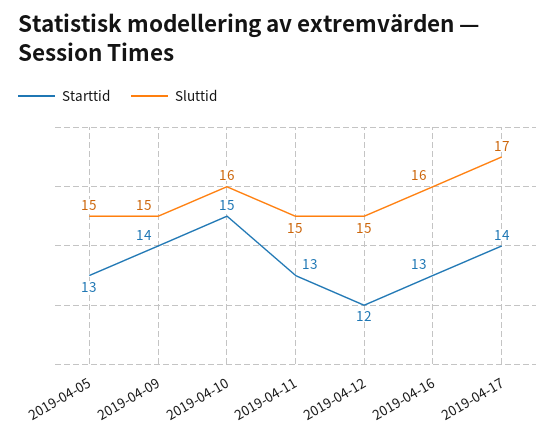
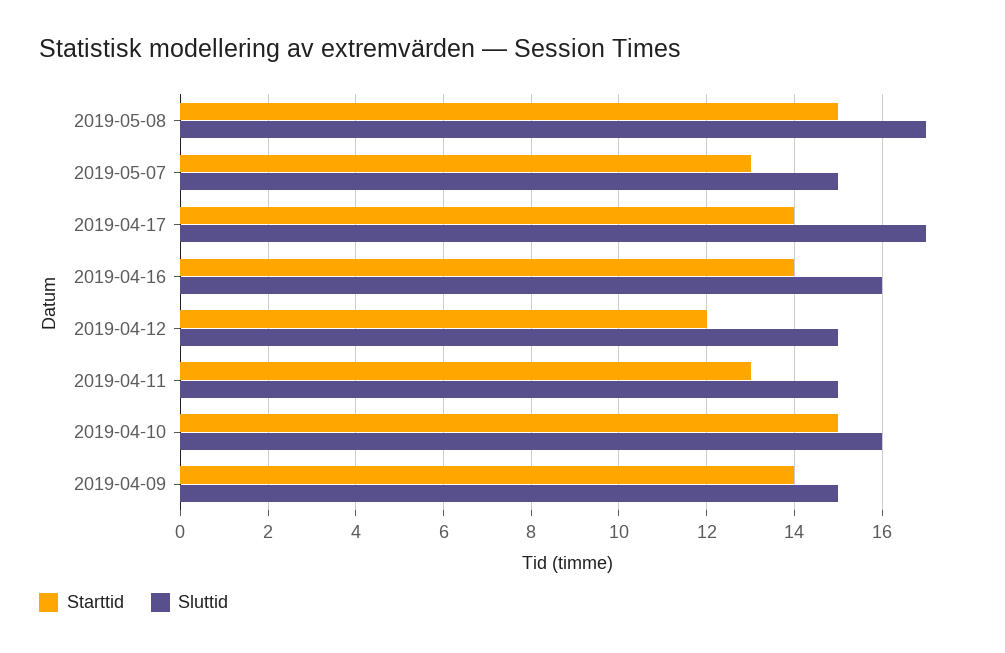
Starttid, 2019-04-05: 13 -> none
Sluttid, 2019-04-05: 15 -> none
Starttid, 2019-04-16: 13 -> 14
Starttid, 2019-05-08: none -> 15
Sluttid, 2019-05-08: none -> 17
Starttid, 2019-05-07: none -> 13
Sluttid, 2019-05-07: none -> 15

